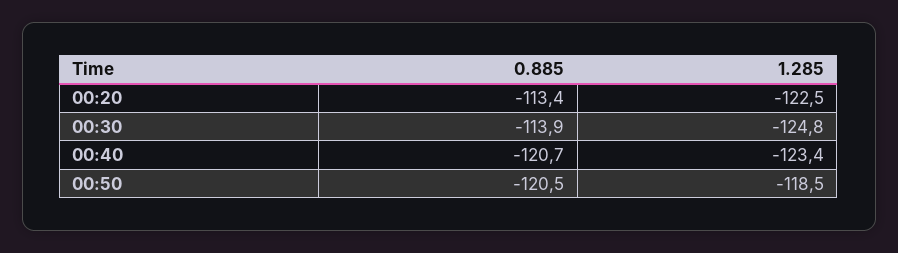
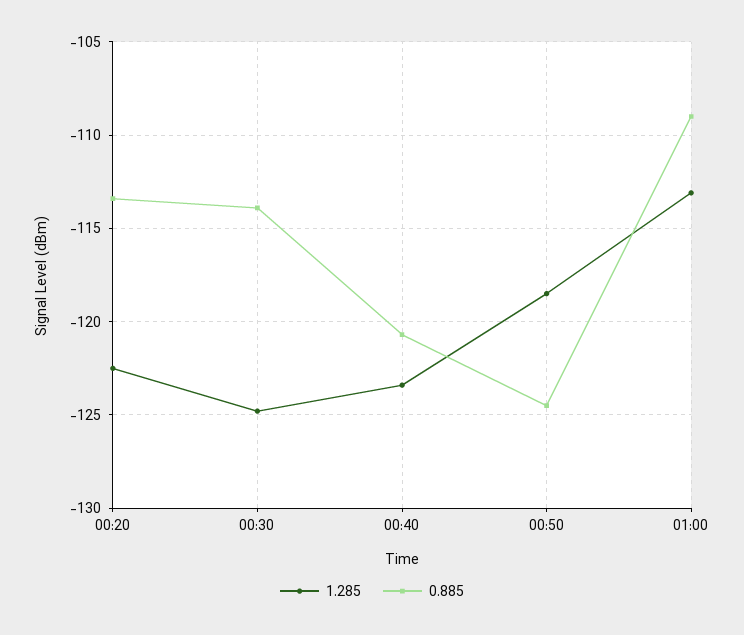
0.885, 00:50: -120.5 -> -124.5
1.285, 01:00: none -> -113
0.885, 01:00: none -> -109

